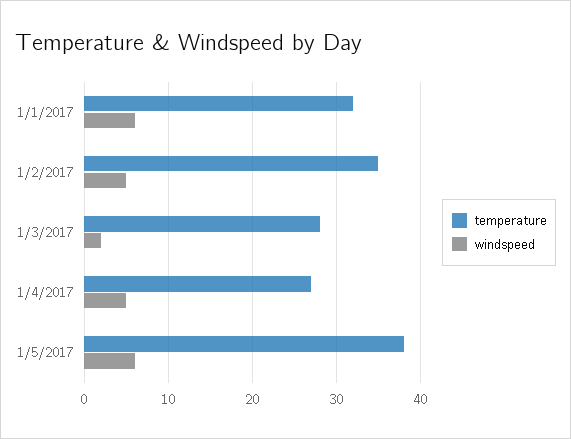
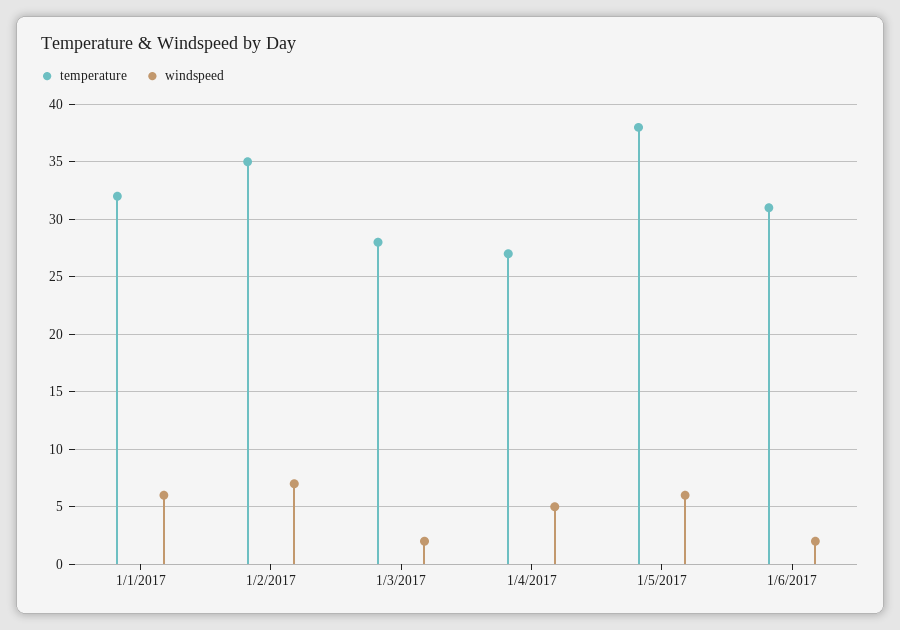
windspeed, 1/2/2017: 5 -> 7
temperature, 1/6/2017: none -> 31
windspeed, 1/6/2017: none -> 2

